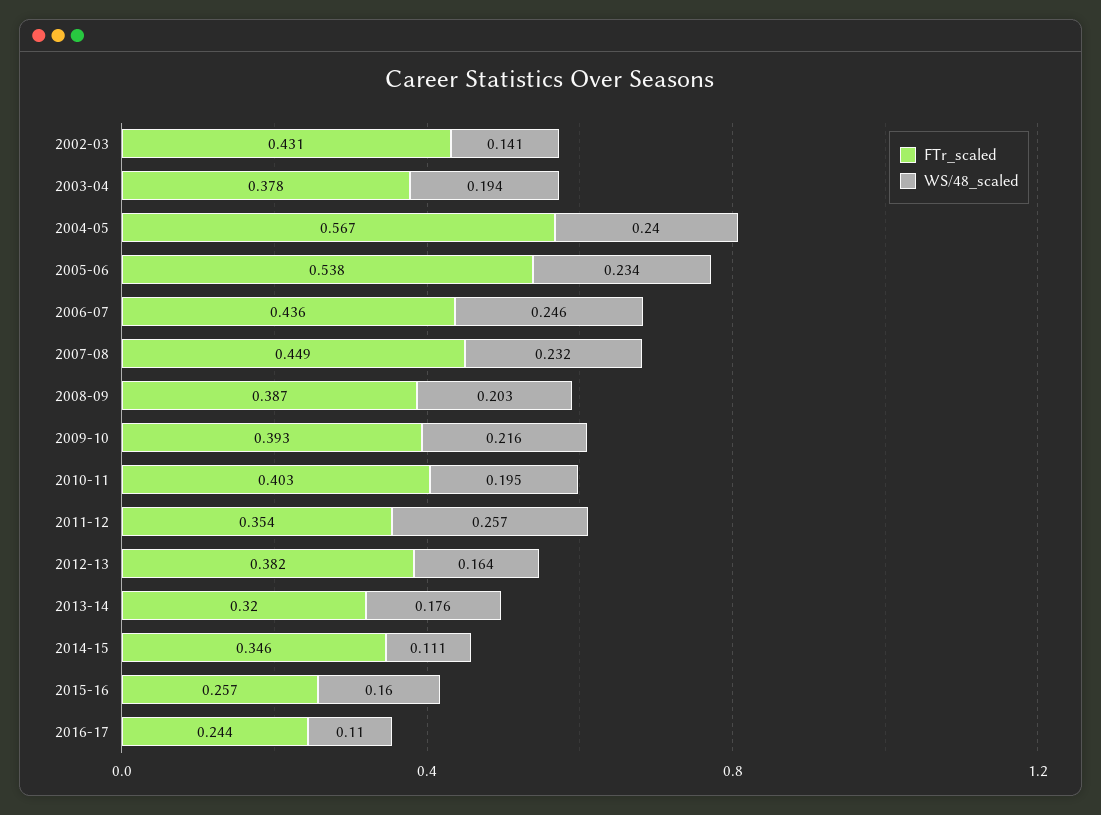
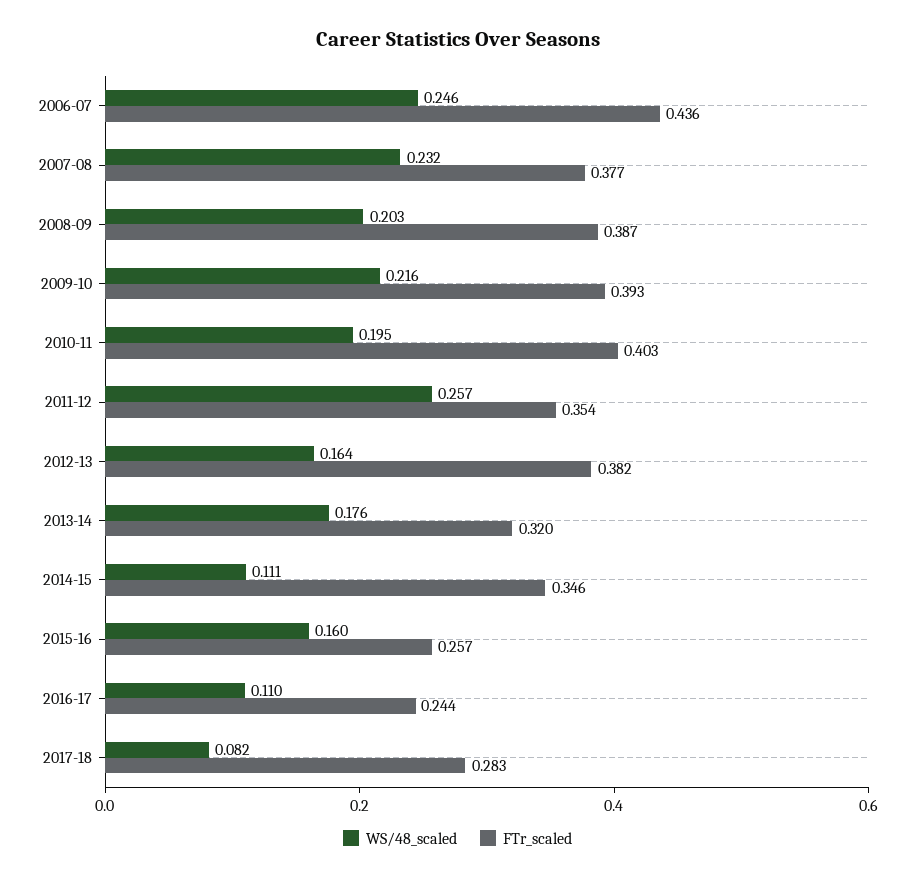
FTr_scaled, 2002-03: 0.431 -> none
WS/48_scaled, 2002-03: 0.141 -> none
FTr_scaled, 2003-04: 0.378 -> none
WS/48_scaled, 2003-04: 0.194 -> none
FTr_scaled, 2004-05: 0.567 -> none
WS/48_scaled, 2004-05: 0.24 -> none
FTr_scaled, 2005-06: 0.538 -> none
WS/48_scaled, 2005-06: 0.234 -> none
FTr_scaled, 2007-08: 0.449 -> 0.377
WS/48_scaled, 2017-18: none -> 0.082
FTr_scaled, 2017-18: none -> 0.283

